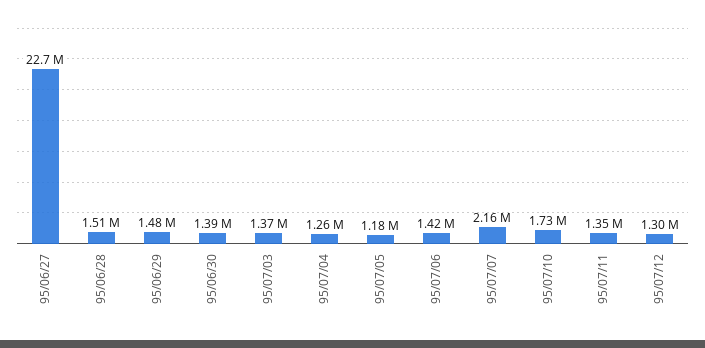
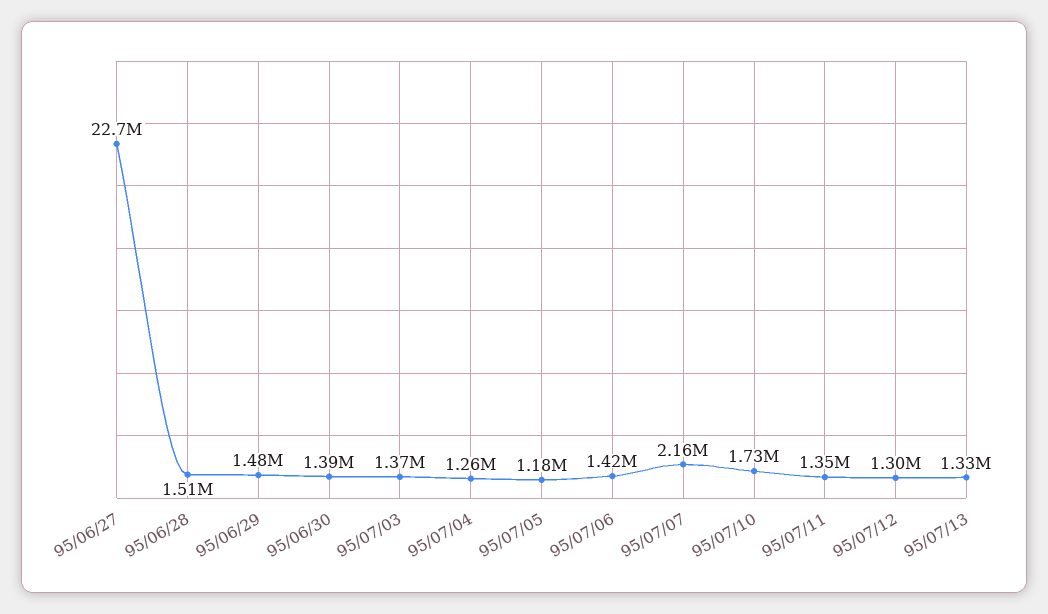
95/07/13: none -> 1330000

